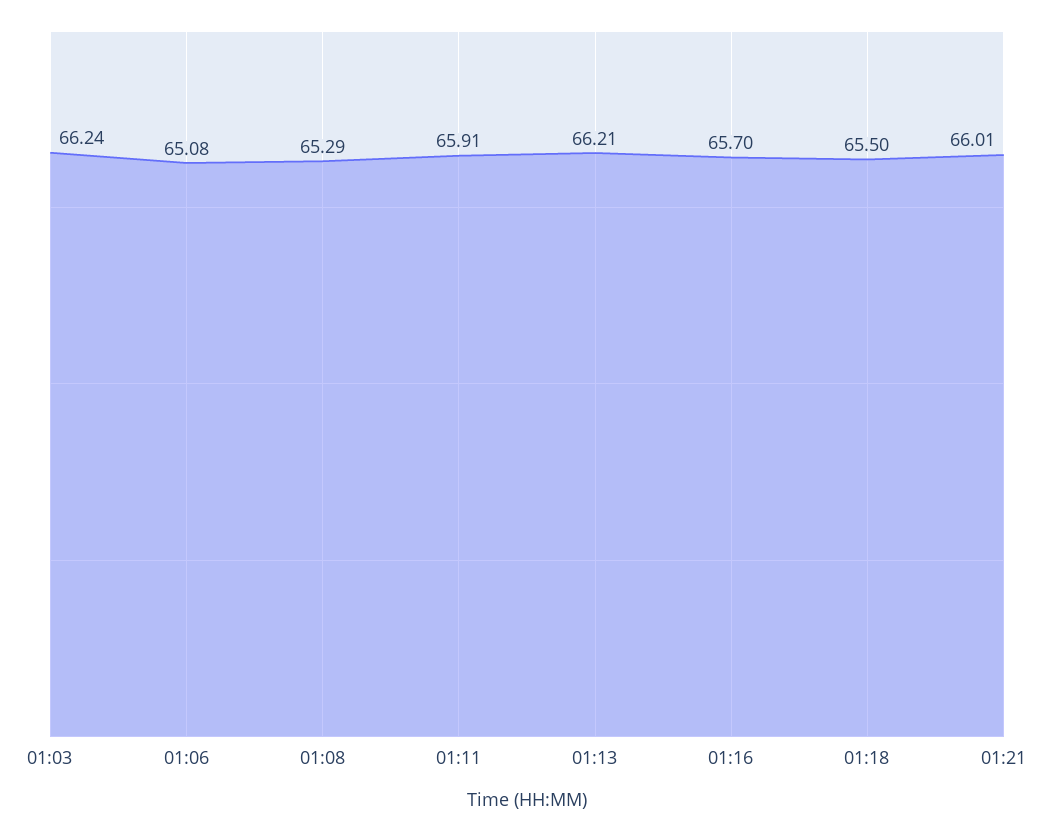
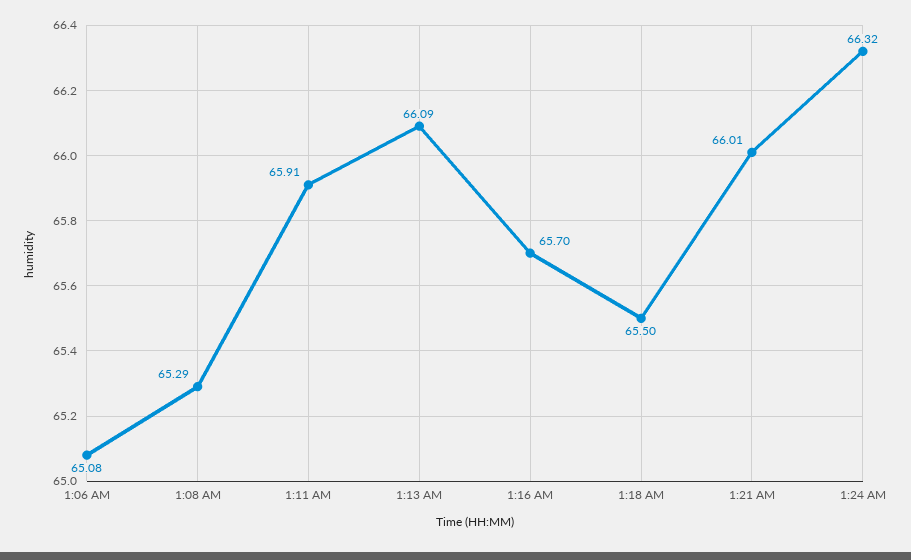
01:03: 66.24 -> none
01:13: 66.21 -> 66.09
1:24 AM: none -> 66.32

